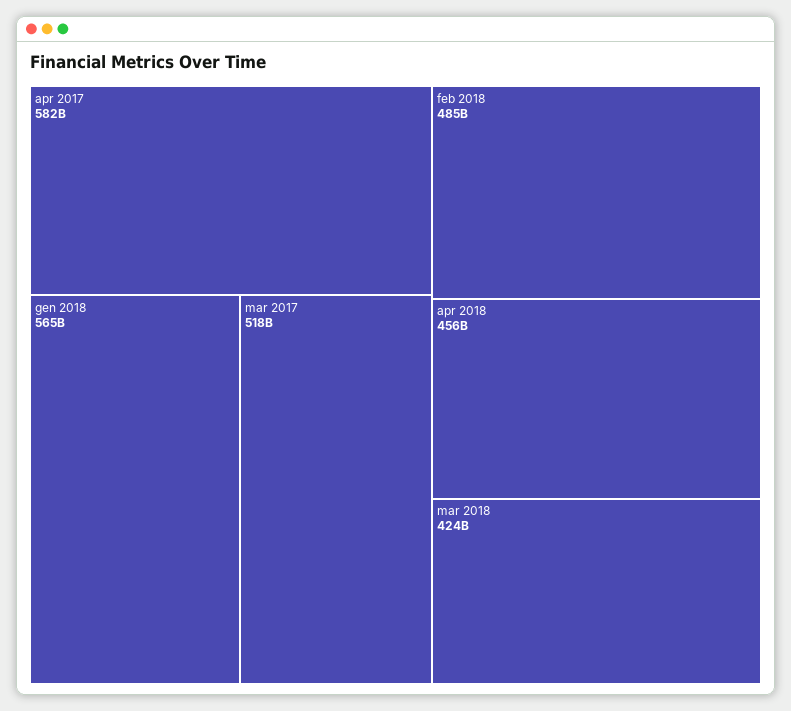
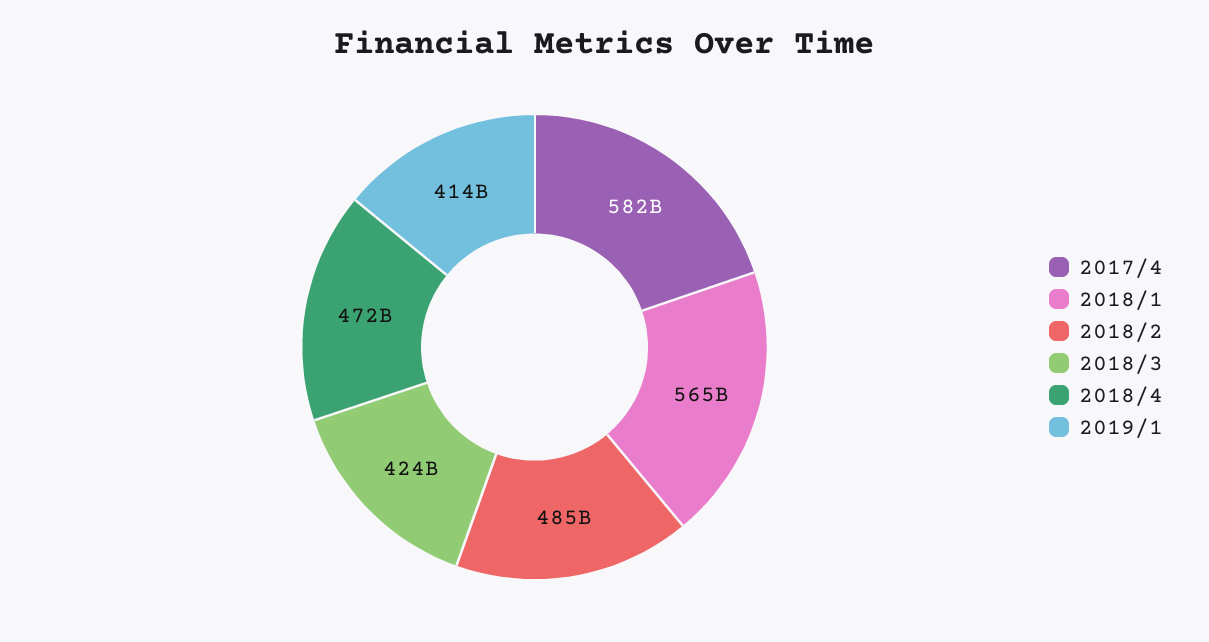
mar 2017: 518000000000 -> none
apr 2018: 456000000000 -> 472000000000
2019/1: none -> 414000000000

